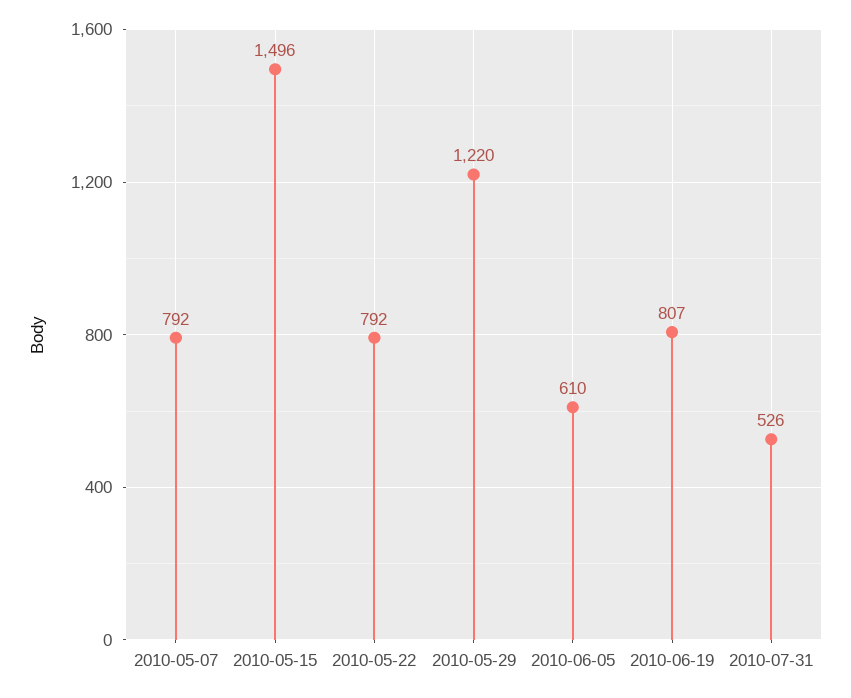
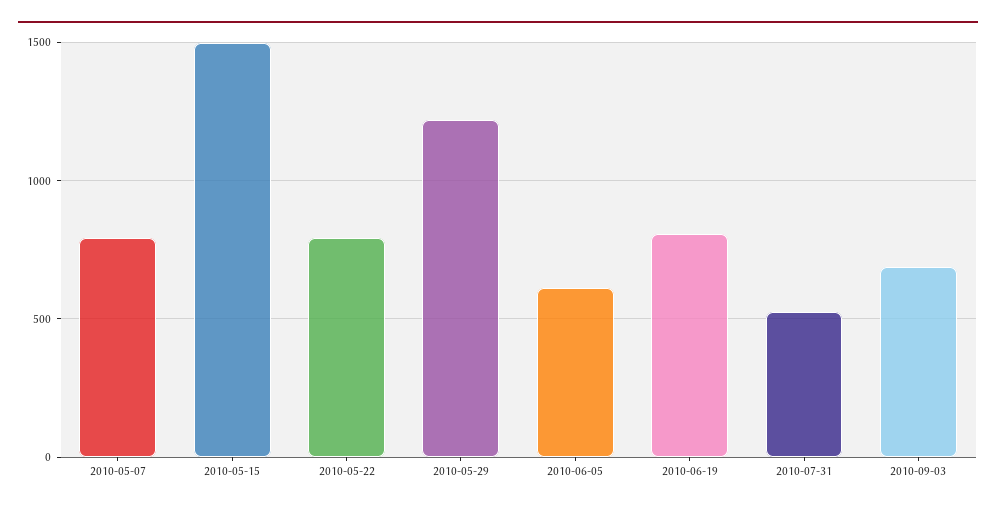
2010-09-03: none -> 700

